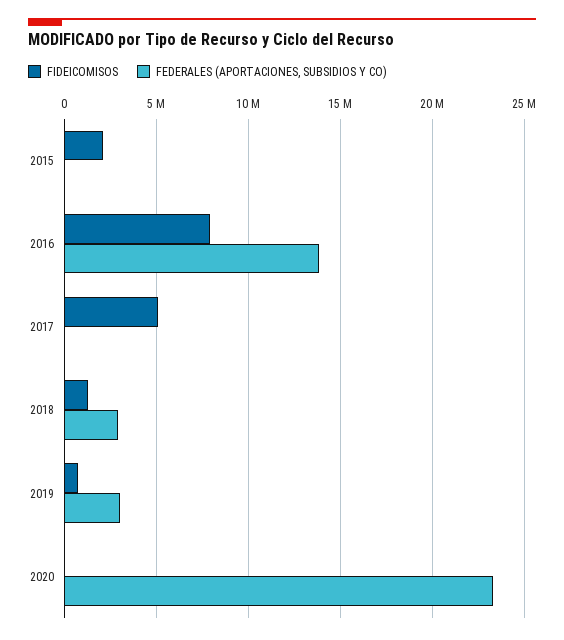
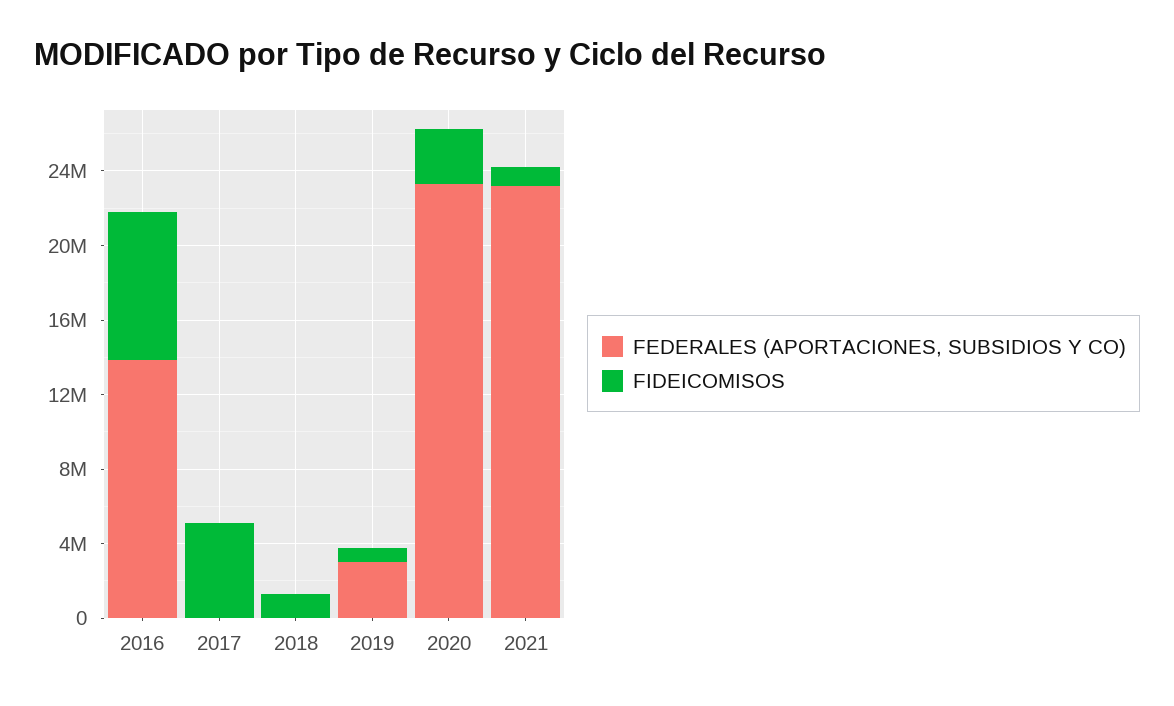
FIDEICOMISOS, 2015: 2000000 -> none
FEDERALES (APORTACIONES, SUBSIDIOS Y CO), 2015: 0 -> none
FEDERALES (APORTACIONES, SUBSIDIOS Y CO), 2018: 3000000 -> 0
FIDEICOMISOS, 2020: 0 -> 3000000
FEDERALES (APORTACIONES, SUBSIDIOS Y CO), 2021: none -> 23000000
FIDEICOMISOS, 2021: none -> 1000000

